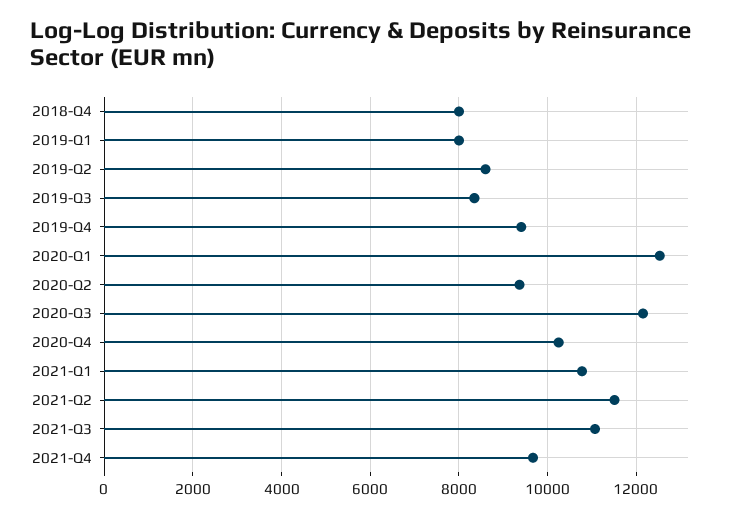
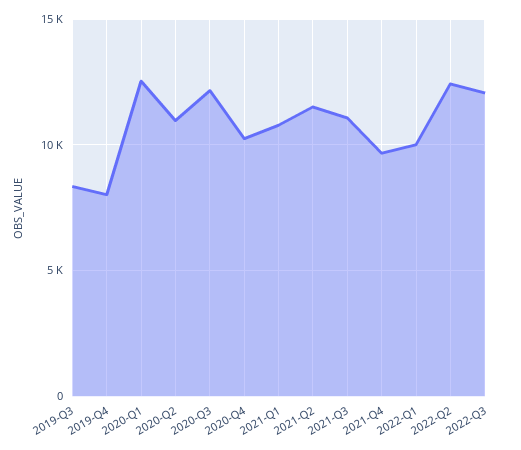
2018-Q4: 8000 -> none
2019-Q1: 8000 -> none
2019-Q2: 8600 -> none
2019-Q4: 9400 -> 8000
2020-Q2: 9400 -> 11000
2022-Q1: none -> 10000
2022-Q2: none -> 12500
2022-Q3: none -> 12000

